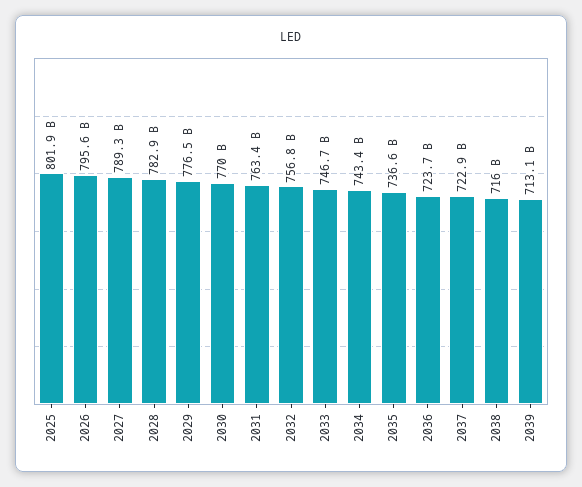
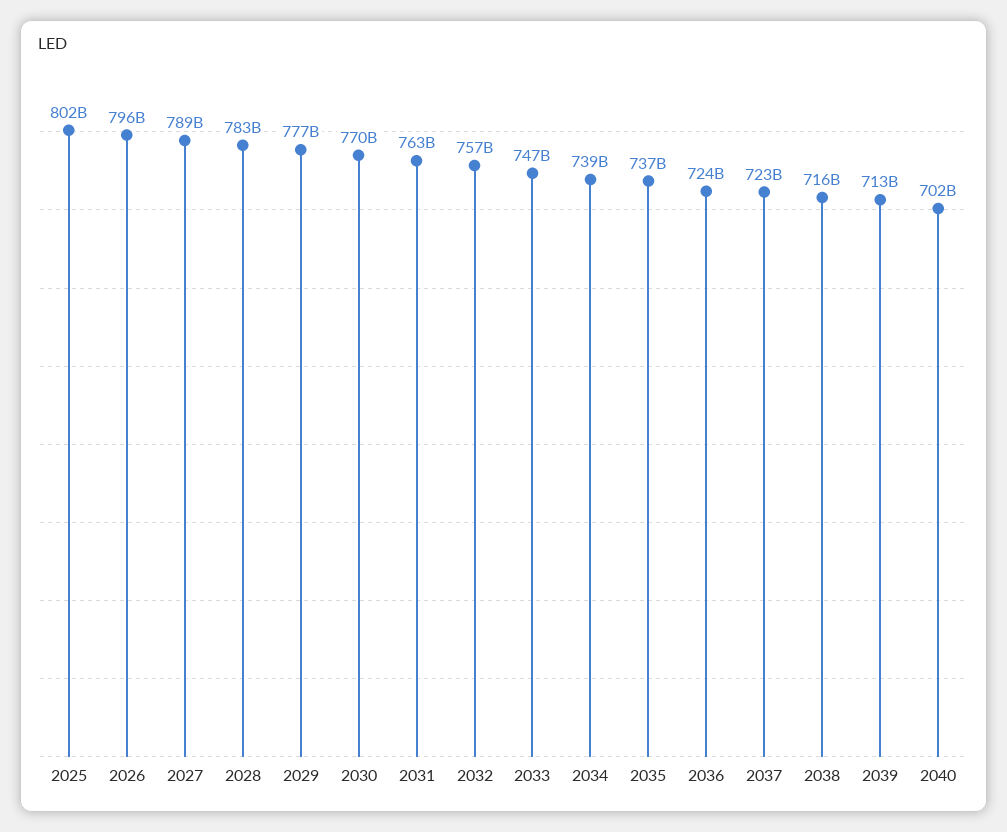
2034: 743400000000 -> 739000000000
2040: none -> 702000000000

